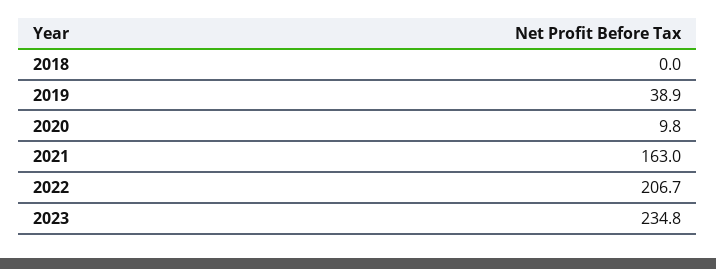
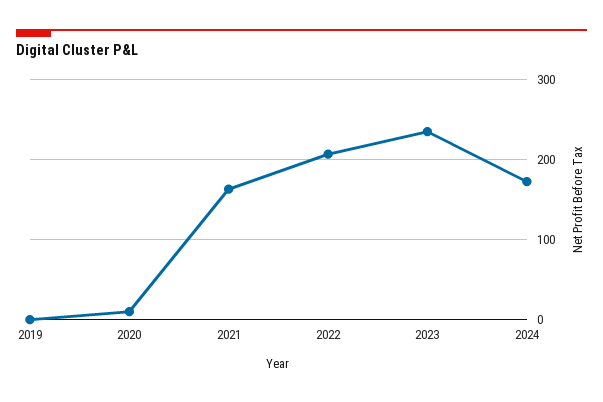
2018: 0 -> none
2019: 38.9 -> 0
2024: none -> 170

